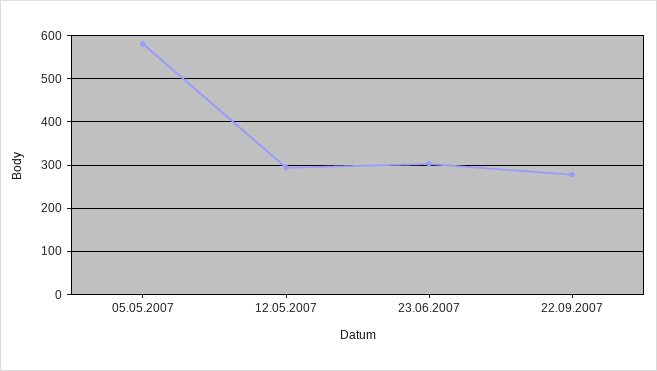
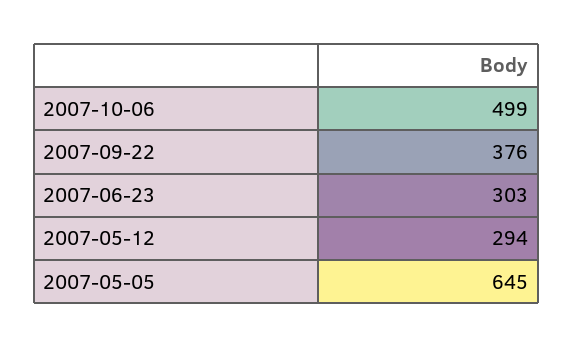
05.05.2007: 580 -> 645
22.09.2007: 280 -> 376
2007-10-06: none -> 499

